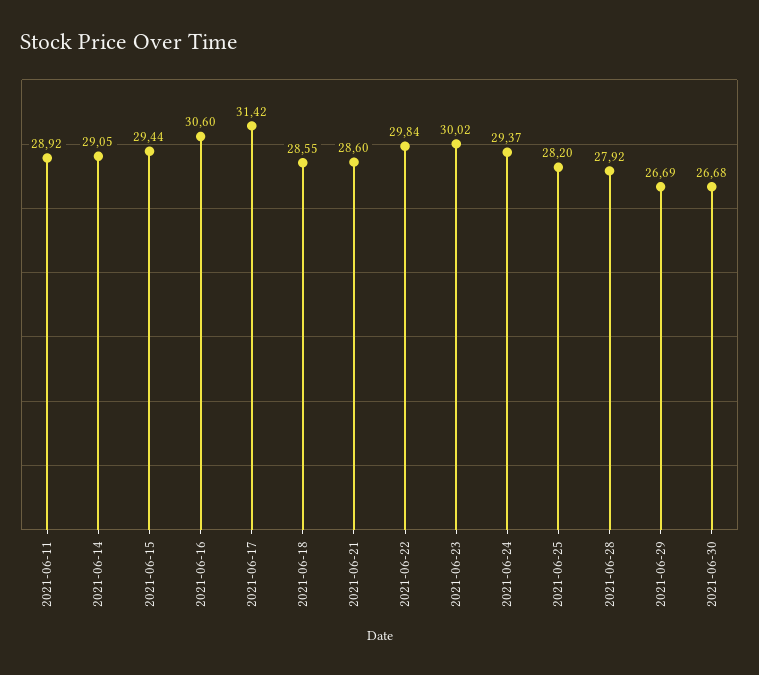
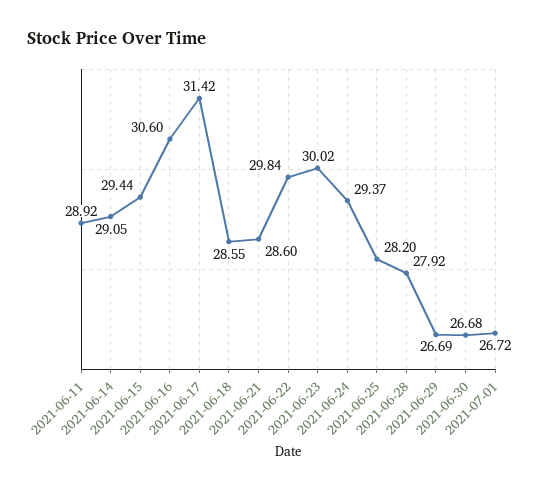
2021-07-01: none -> 26.72

